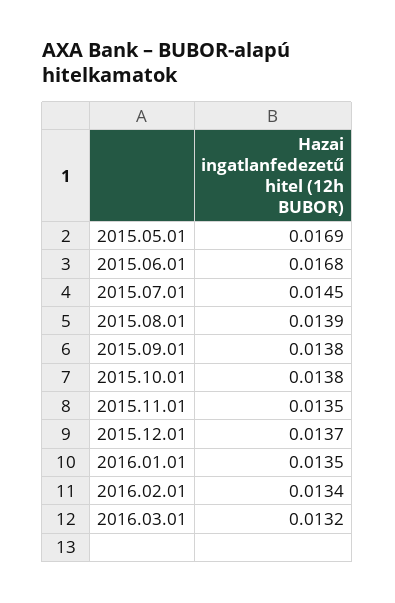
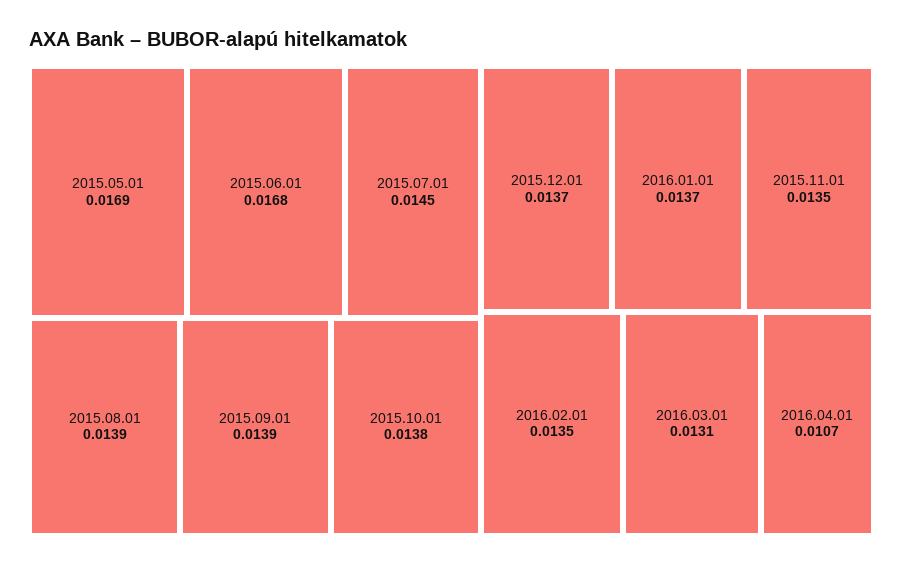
2015.09.01: 0.0138 -> 0.0139
2016.01.01: 0.0135 -> 0.0137
2016.02.01: 0.0134 -> 0.0135
2016.03.01: 0.0132 -> 0.0131
2016.04.01: none -> 0.0107

